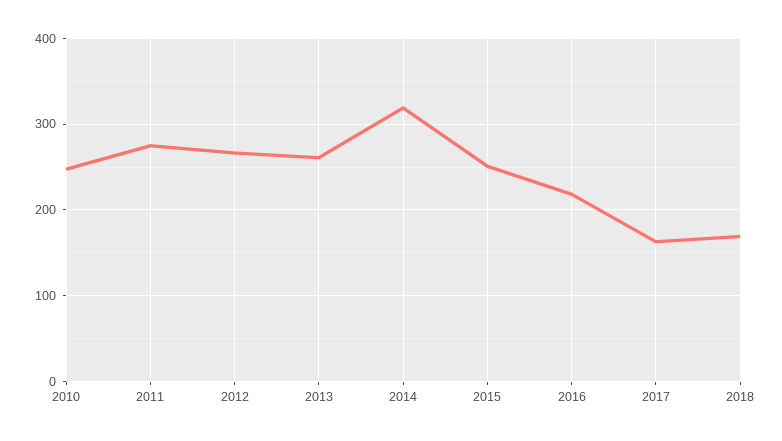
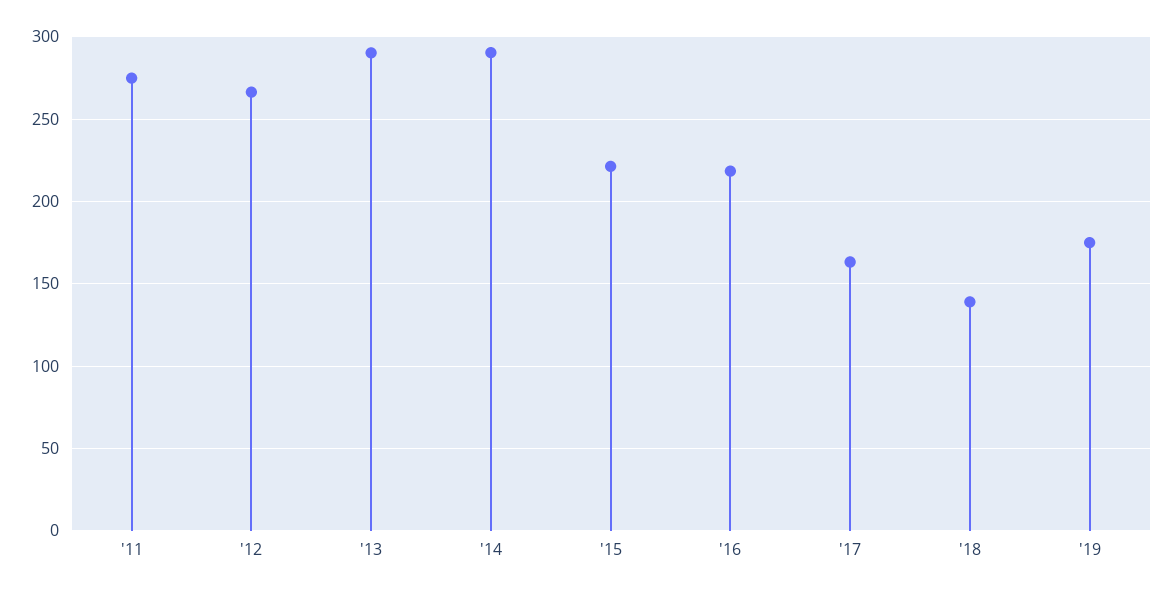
2010: 250 -> none
2013: 260 -> 290
2014: 320 -> 290
2015: 250 -> 220
2018: 170 -> 140
'19: none -> 175

